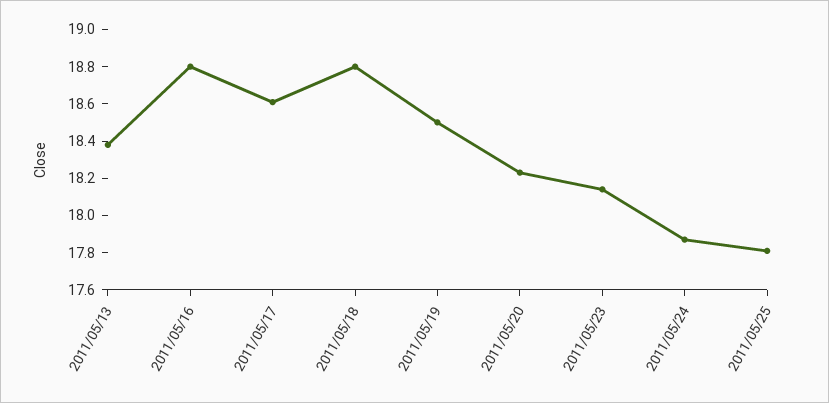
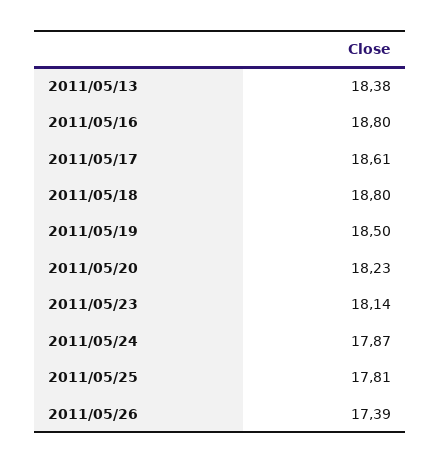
2011/05/26: none -> 17.39

